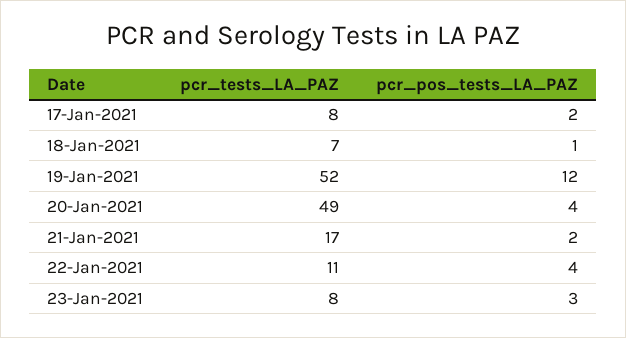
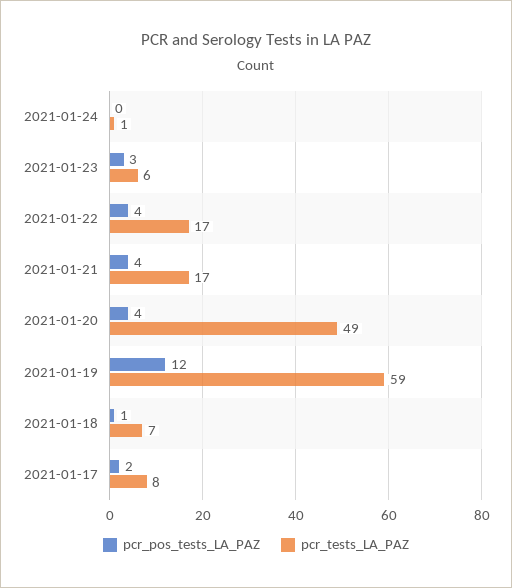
pcr_tests_LA_PAZ, 19-Jan-2021: 52 -> 59
pcr_pos_tests_LA_PAZ, 21-Jan-2021: 2 -> 4
pcr_tests_LA_PAZ, 22-Jan-2021: 11 -> 17
pcr_tests_LA_PAZ, 23-Jan-2021: 8 -> 6
pcr_pos_tests_LA_PAZ, 2021-01-24: none -> 0
pcr_tests_LA_PAZ, 2021-01-24: none -> 1

